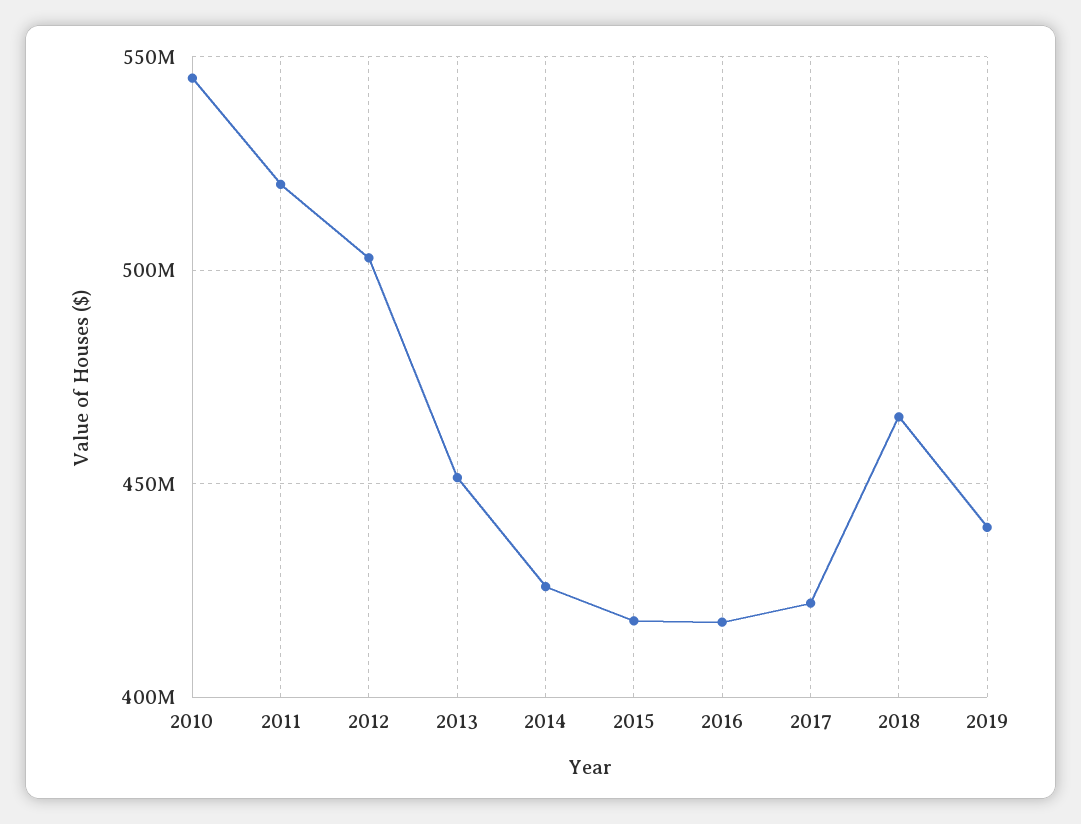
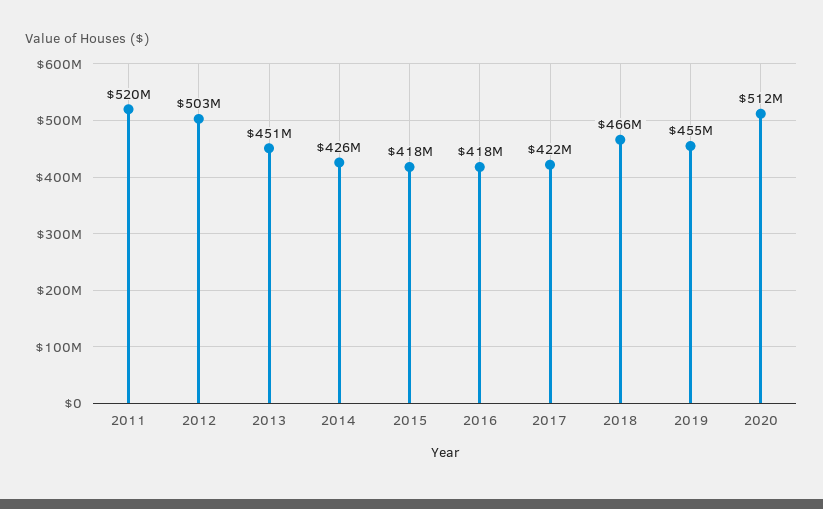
2010: 545000000 -> none
2019: 440000000 -> 455000000
2020: none -> 512000000

